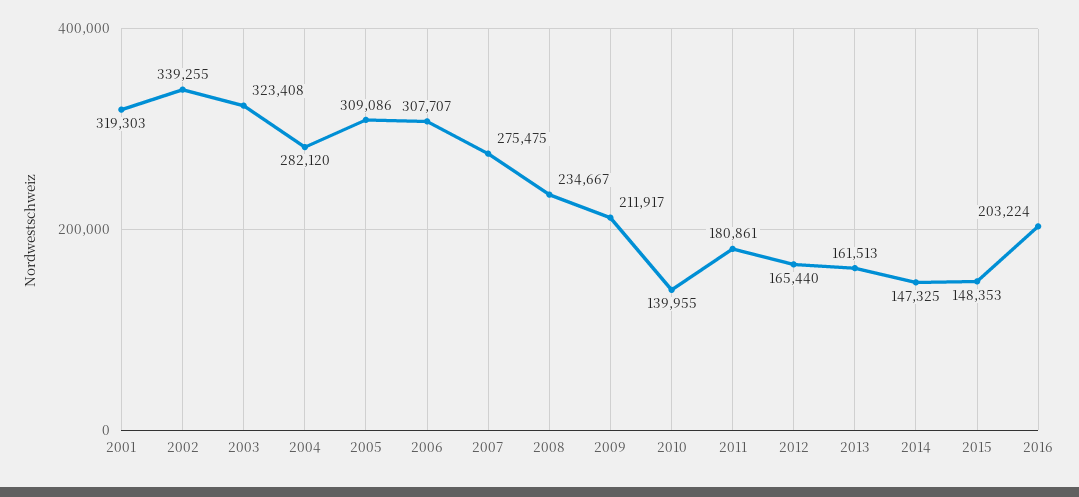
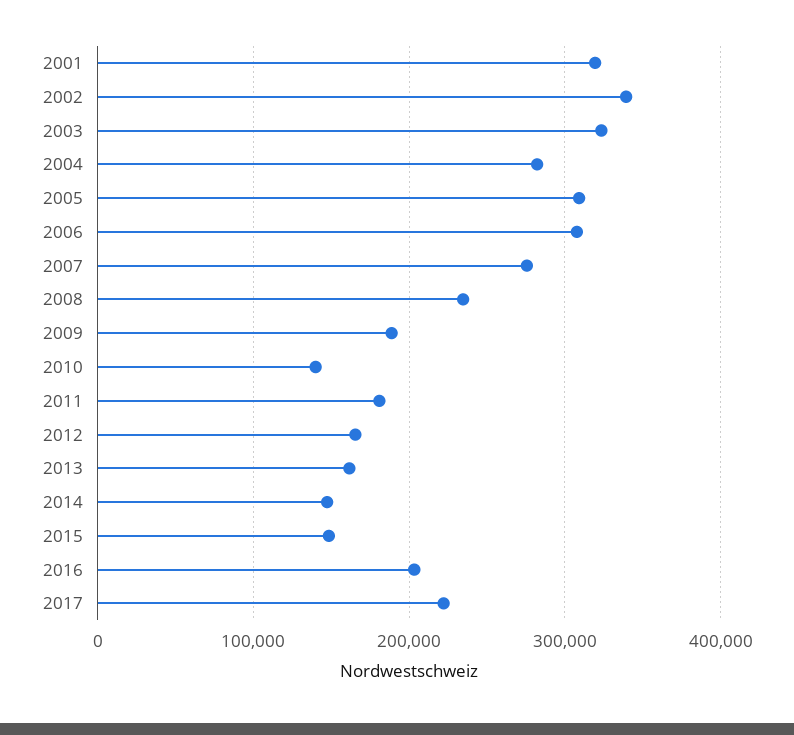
2009: 211917 -> 190000
2017: none -> 220000

